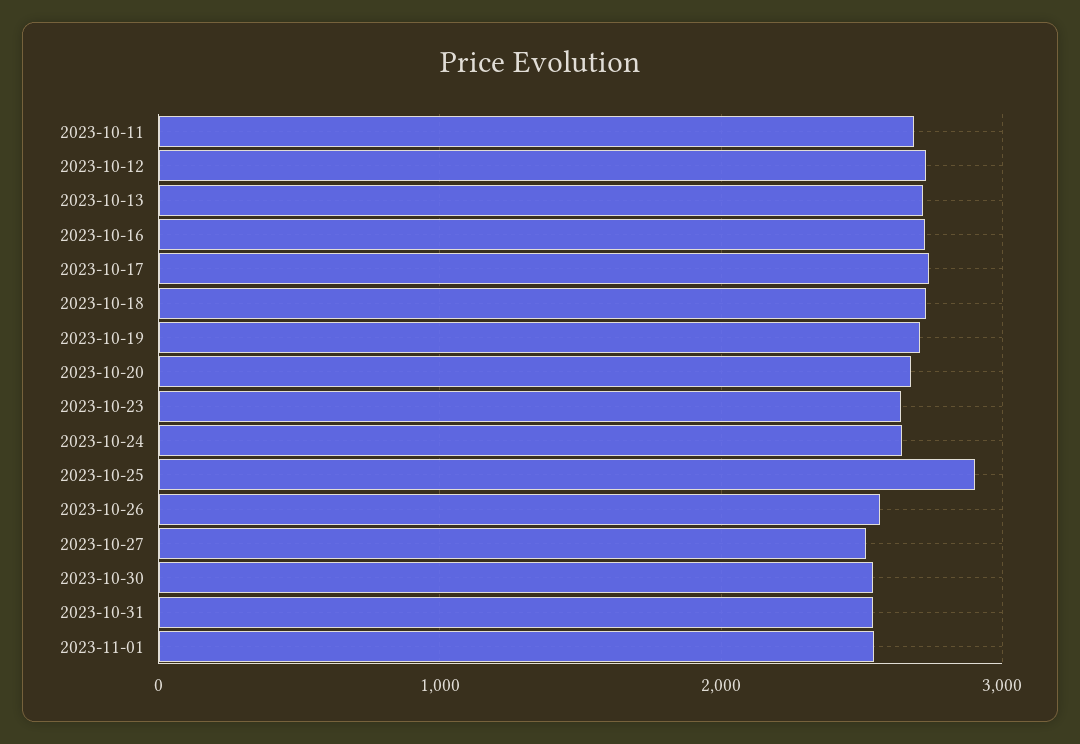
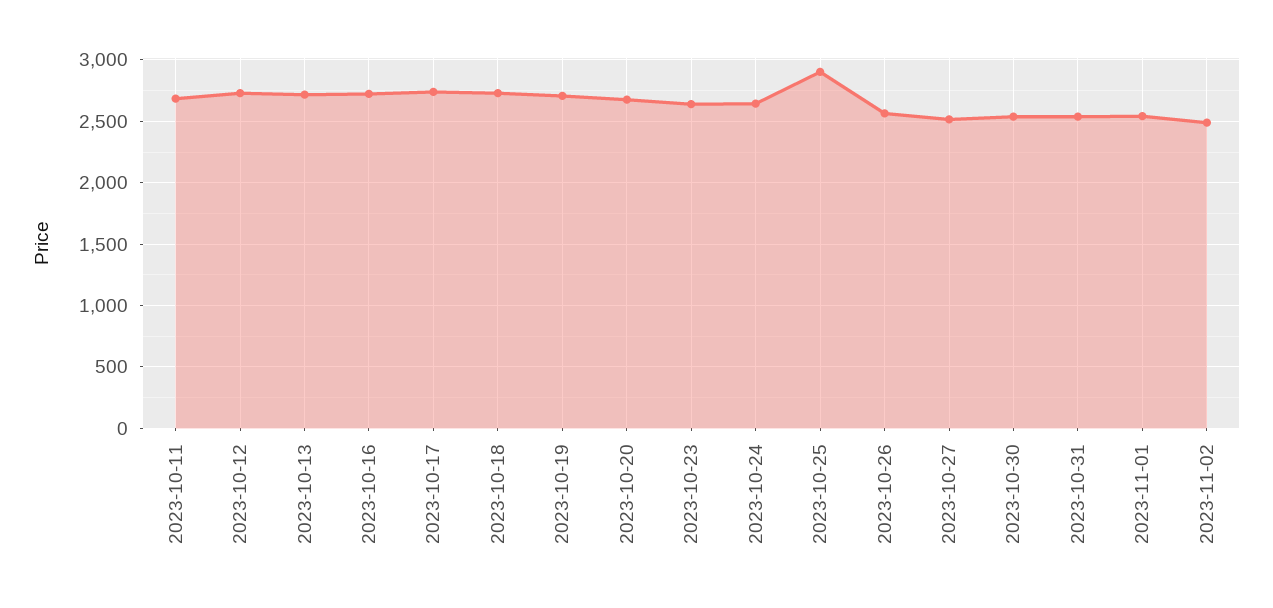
2023-11-02: none -> 2500

